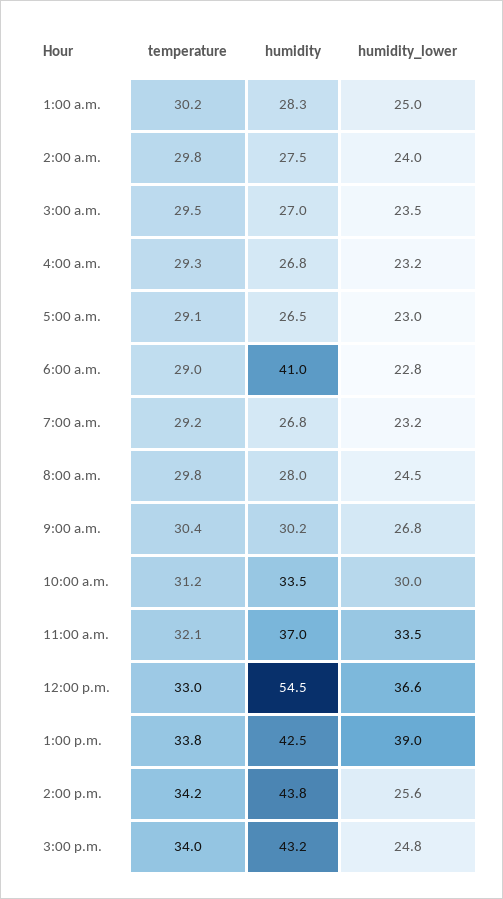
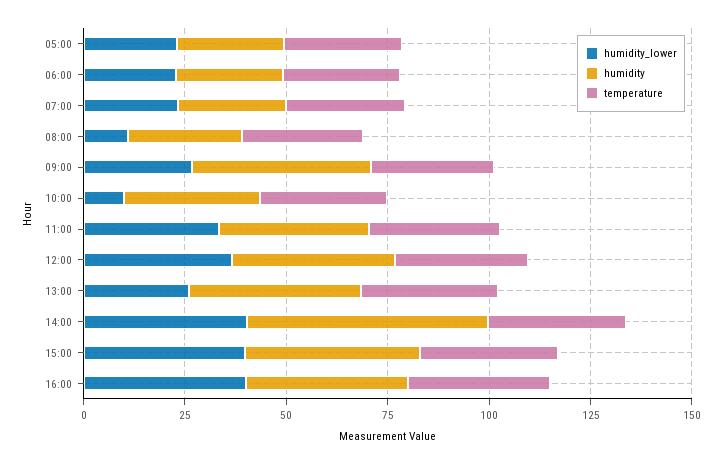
temperature, 1:00 a.m.: 30.2 -> none
humidity, 1:00 a.m.: 28.3 -> none
humidity_lower, 1:00 a.m.: 25 -> none
temperature, 2:00 a.m.: 29.8 -> none
humidity, 2:00 a.m.: 27.5 -> none
humidity_lower, 2:00 a.m.: 24 -> none
temperature, 3:00 a.m.: 29.5 -> none
humidity, 3:00 a.m.: 27 -> none
humidity_lower, 3:00 a.m.: 23.5 -> none
temperature, 4:00 a.m.: 29.3 -> none
humidity, 4:00 a.m.: 26.8 -> none
humidity_lower, 4:00 a.m.: 23.2 -> none
humidity, 6:00 a.m.: 41 -> 25
humidity_lower, 8:00 a.m.: 24.5 -> 10
humidity, 9:00 a.m.: 30.2 -> 45
humidity_lower, 10:00 a.m.: 30 -> 10
humidity, 12:00 p.m.: 54.5 -> 40
humidity_lower, 1:00 p.m.: 39 -> 25
humidity, 2:00 p.m.: 43.8 -> 60
humidity_lower, 2:00 p.m.: 25.6 -> 40
humidity_lower, 3:00 p.m.: 24.8 -> 40
humidity_lower, 16:00: none -> 40
humidity, 16:00: none -> 40
temperature, 16:00: none -> 35

